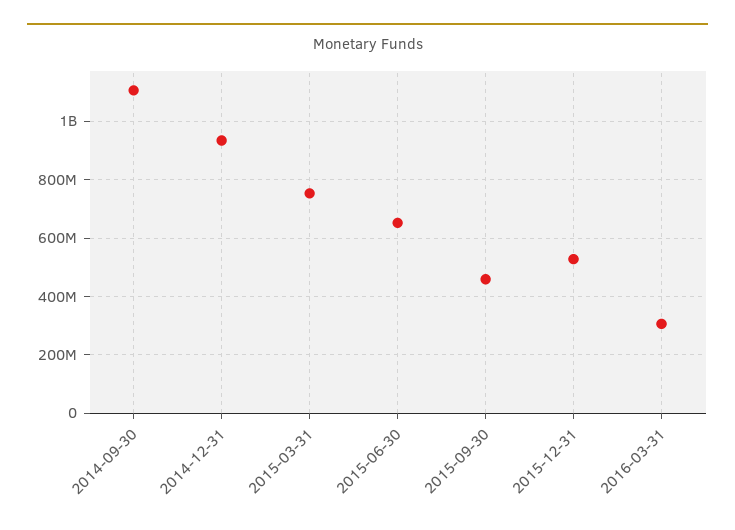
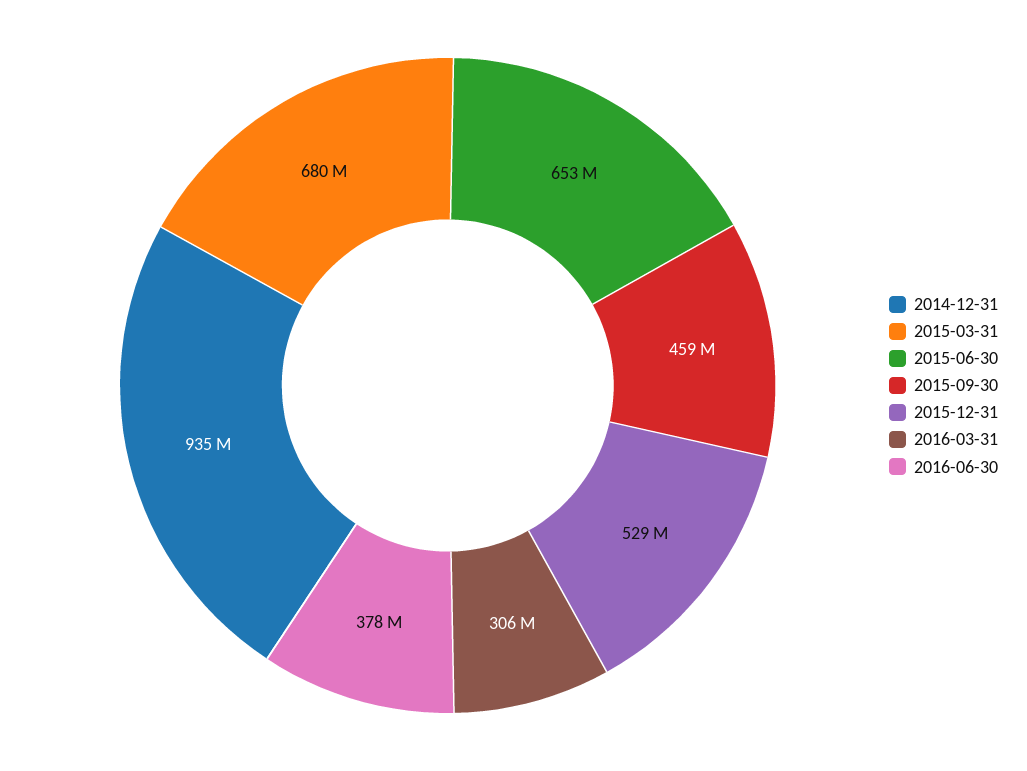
2014-09-30: 1100000000 -> none
2015-03-31: 750000000 -> 680000000
2016-06-30: none -> 378000000

